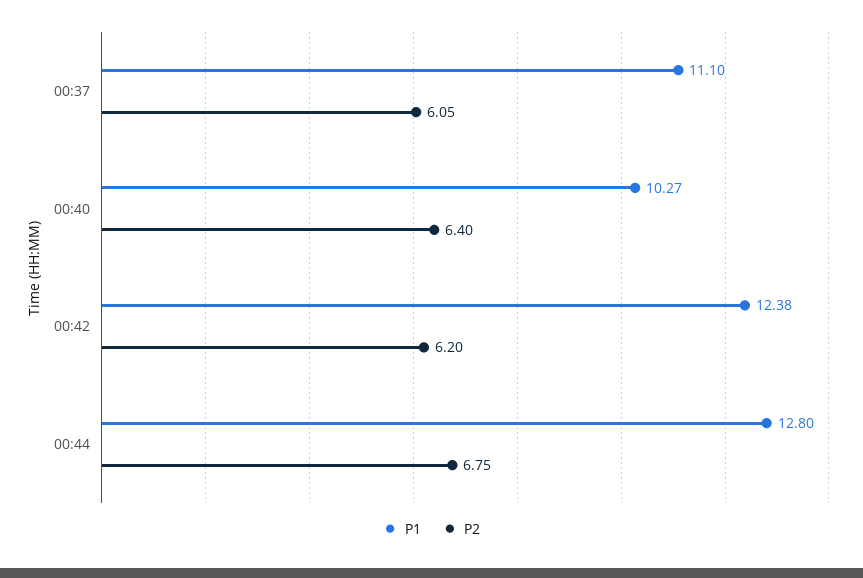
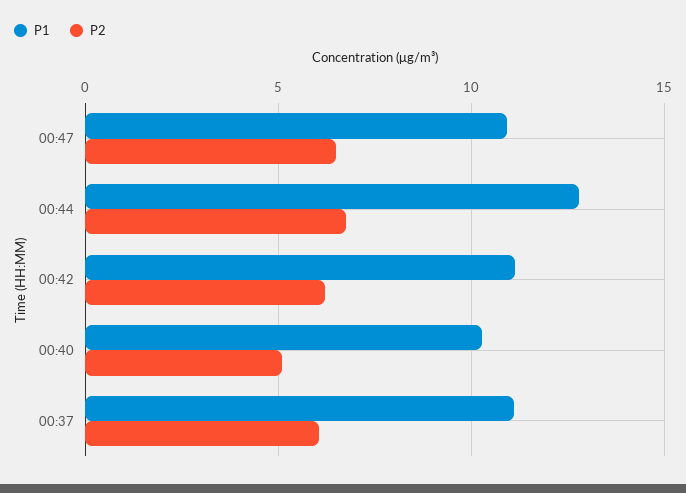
P2, 00:40: 6.4 -> 5
P1, 00:42: 12.38 -> 11
P1, 00:47: none -> 11
P2, 00:47: none -> 6.5

